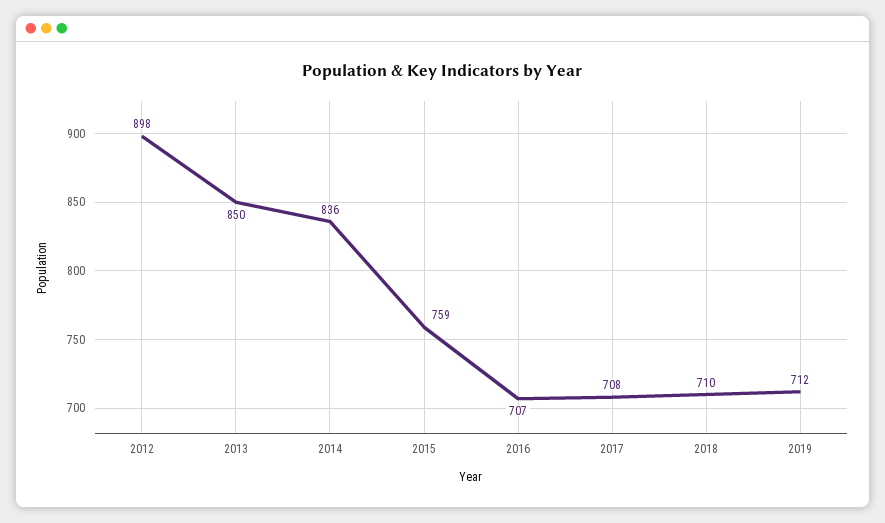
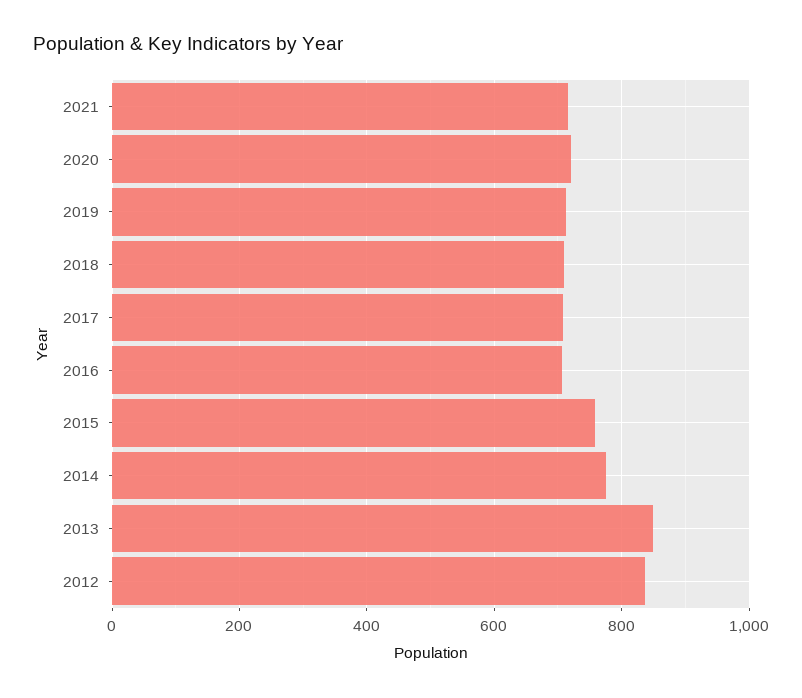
2012: 898 -> 840
2014: 836 -> 780
2021: none -> 720
2020: none -> 720

